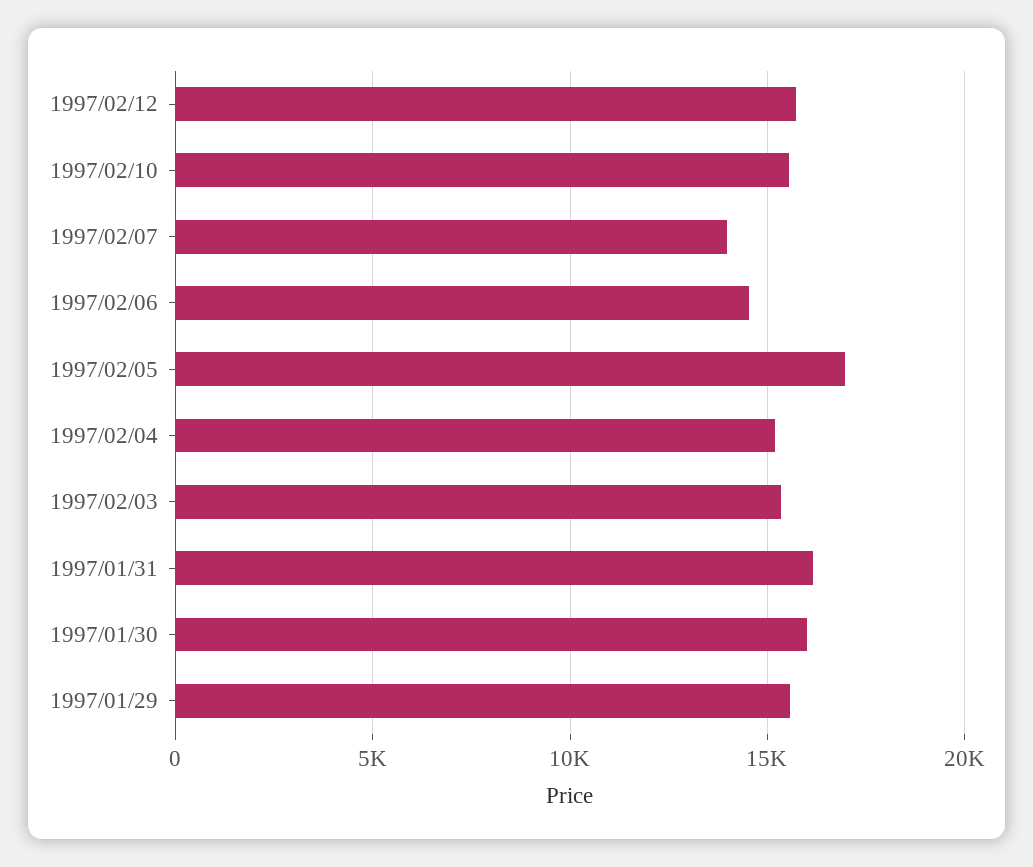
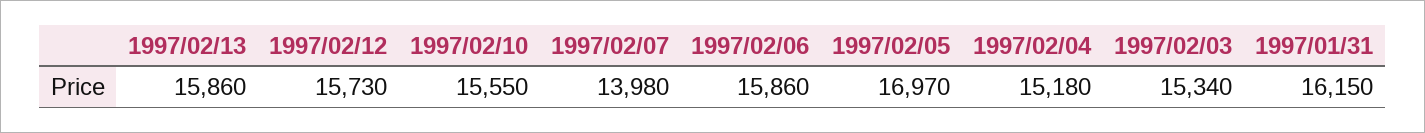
1997/02/06: 14500 -> 15860
1997/01/30: 16000 -> none
1997/01/29: 15500 -> none
1997/02/13: none -> 15860

